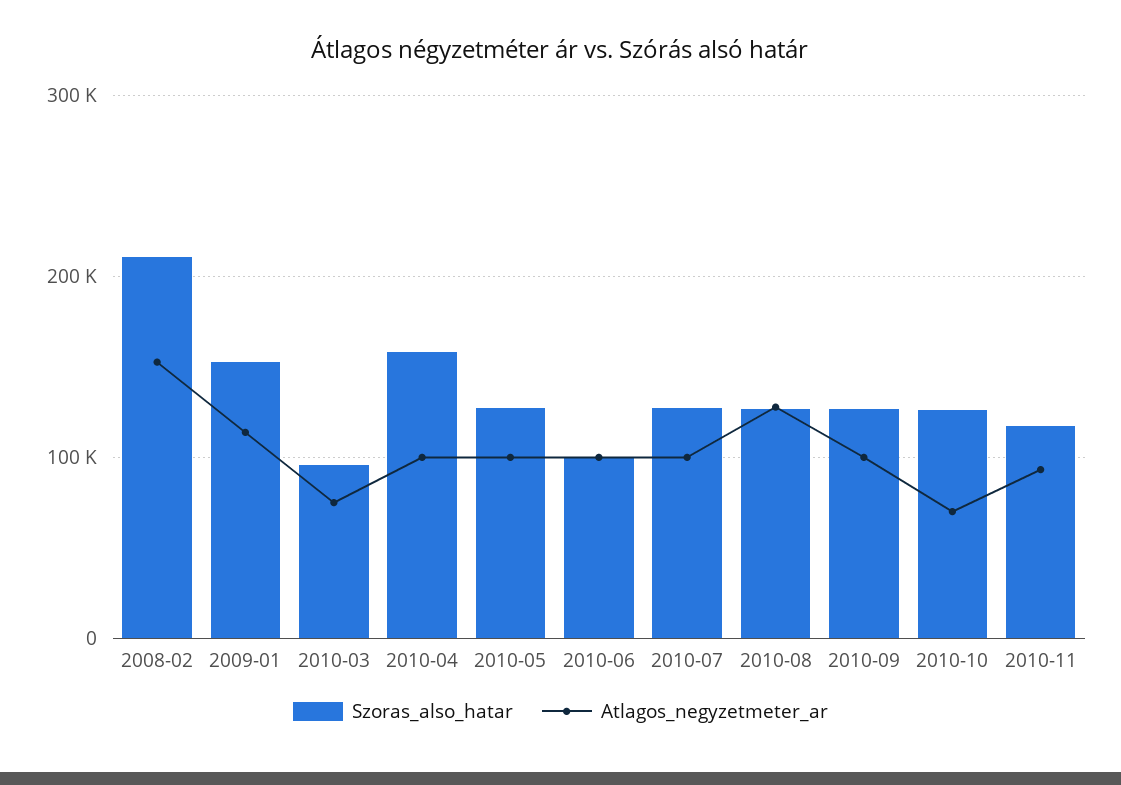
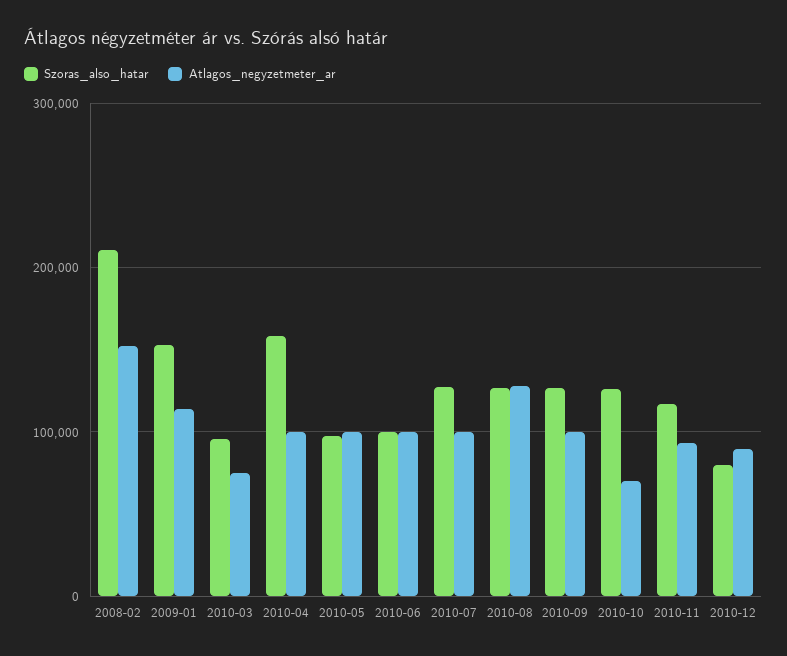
Szoras_also_hatar, 2010-05: 130000 -> 100000
Szoras_also_hatar, 2010-12: none -> 80000
Atlagos_negyzetmeter_ar, 2010-12: none -> 90000

